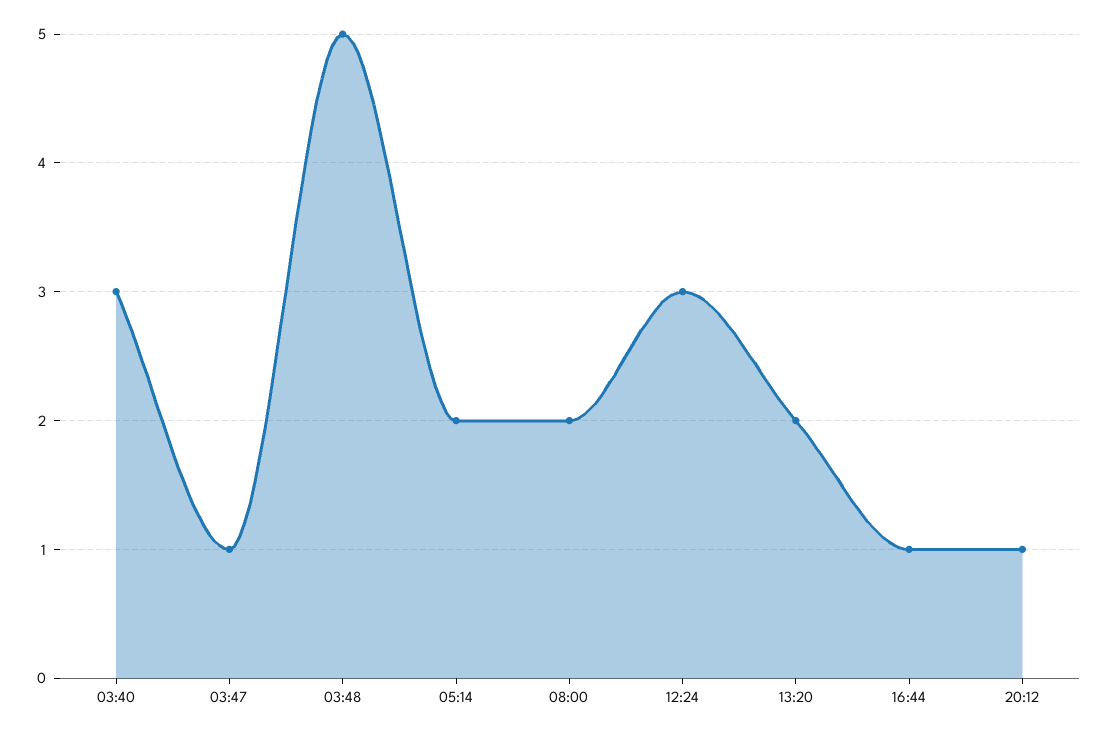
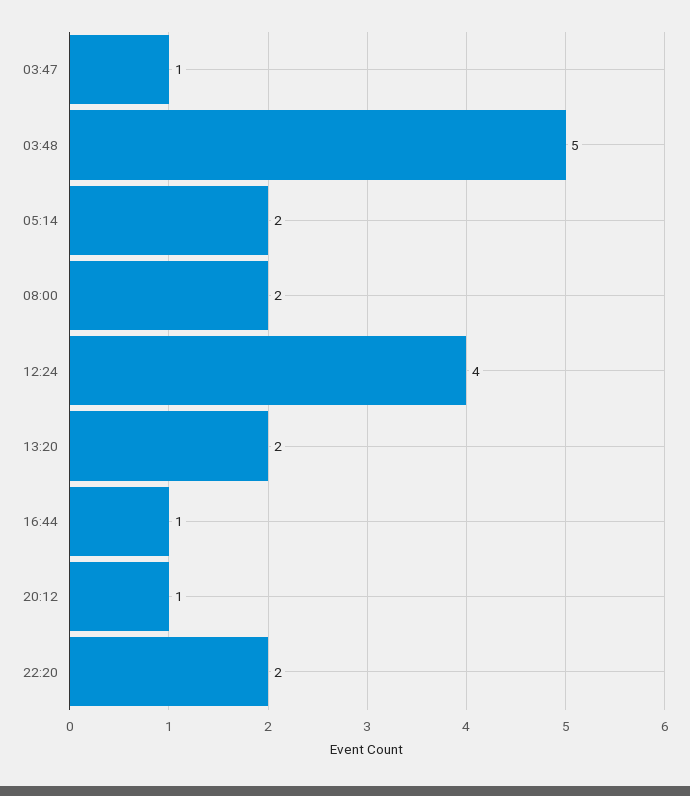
03:40: 3 -> none
12:24: 3 -> 4
22:20: none -> 2

